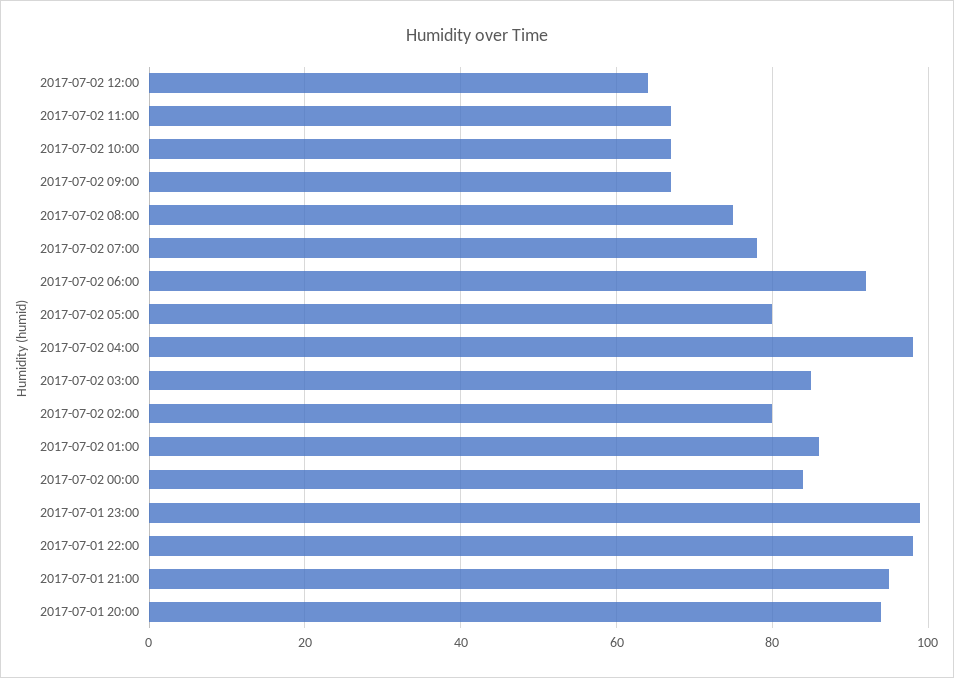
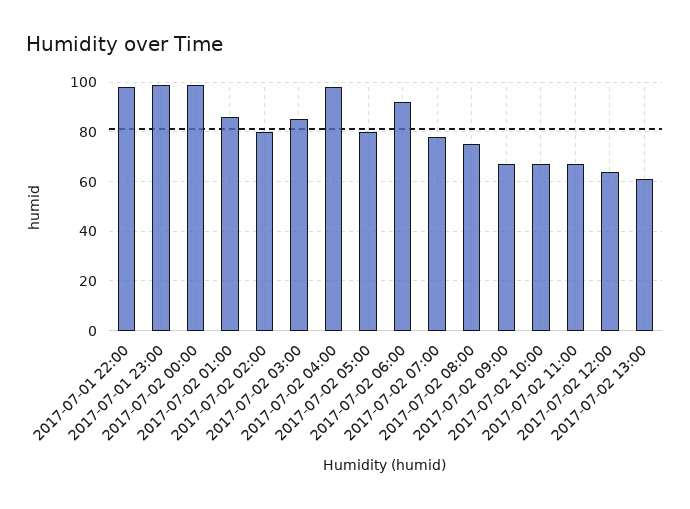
2017-07-02 00:00: 85 -> 100
2017-07-01 21:00: 95 -> none
2017-07-01 20:00: 95 -> none
2017-07-02 13:00: none -> 60

